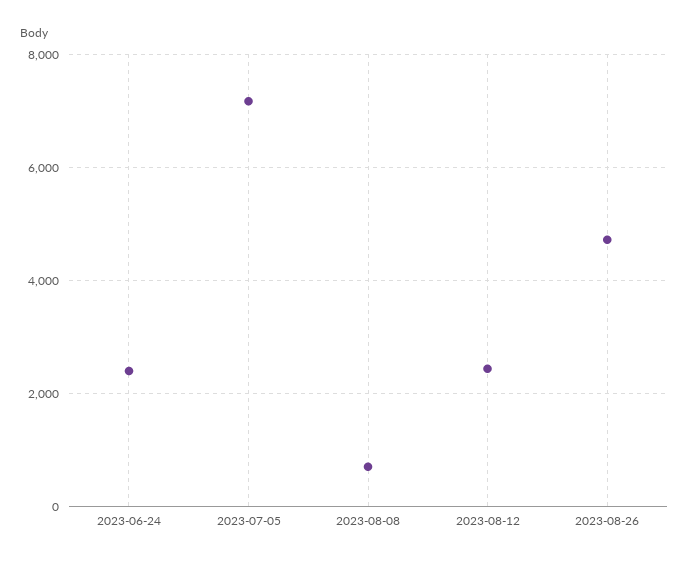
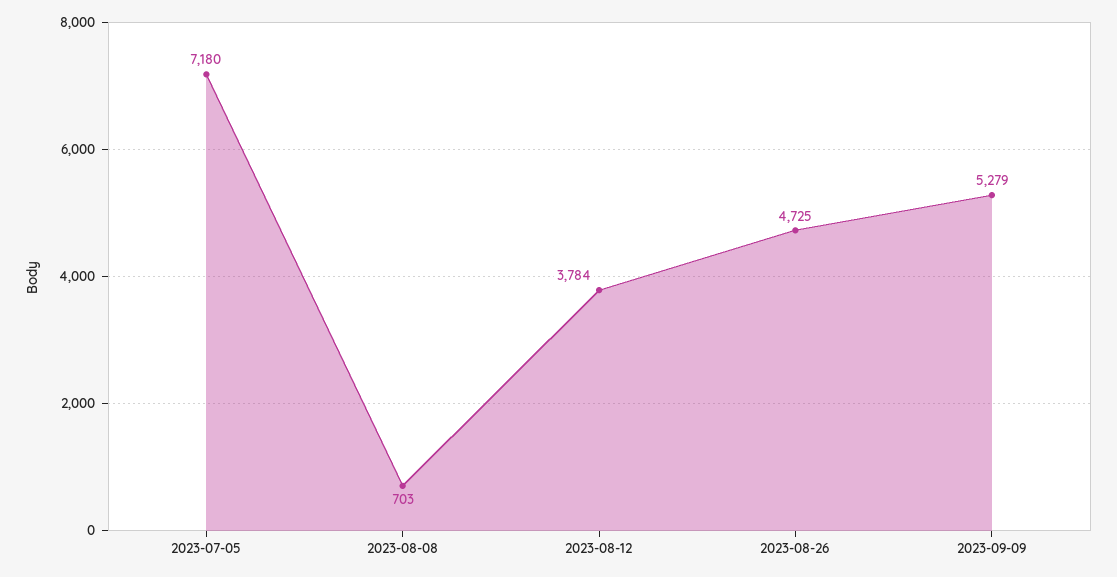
2023-06-24: 2400 -> none
2023-08-12: 2400 -> 3784
2023-09-09: none -> 5279

